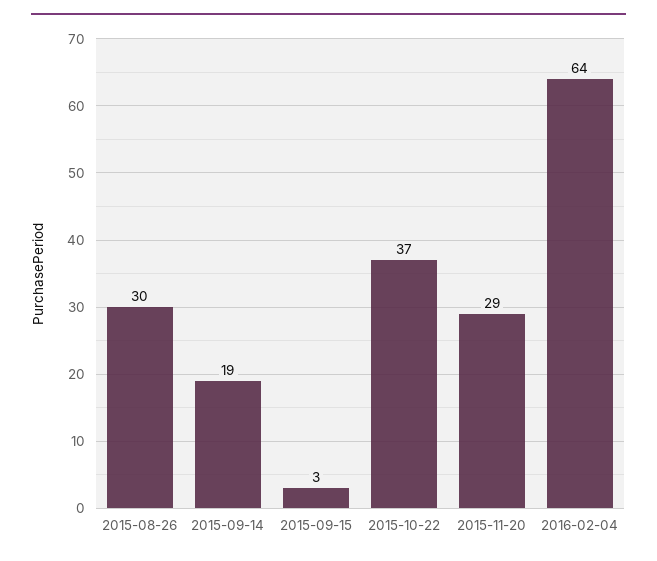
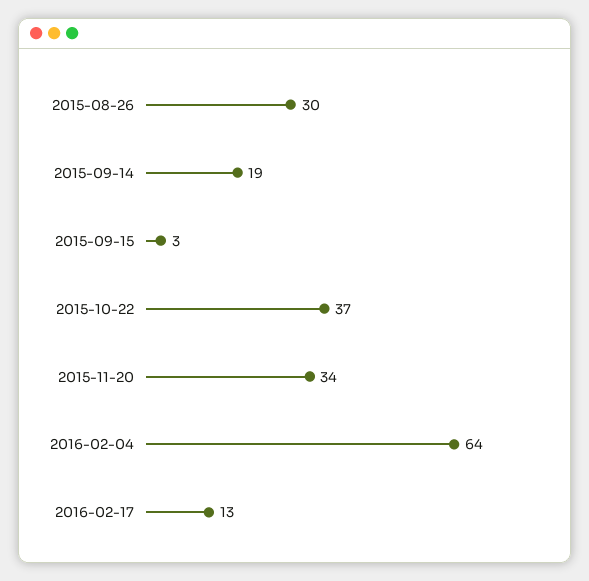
2015-11-20: 29 -> 34
2016-02-17: none -> 13

